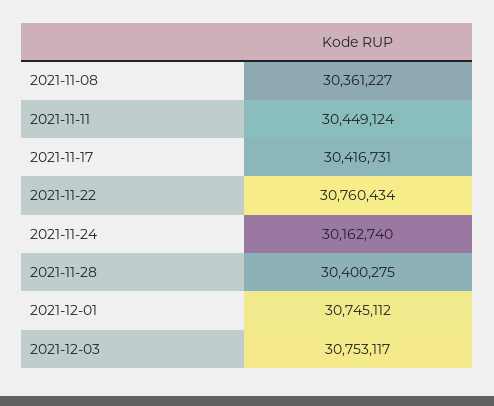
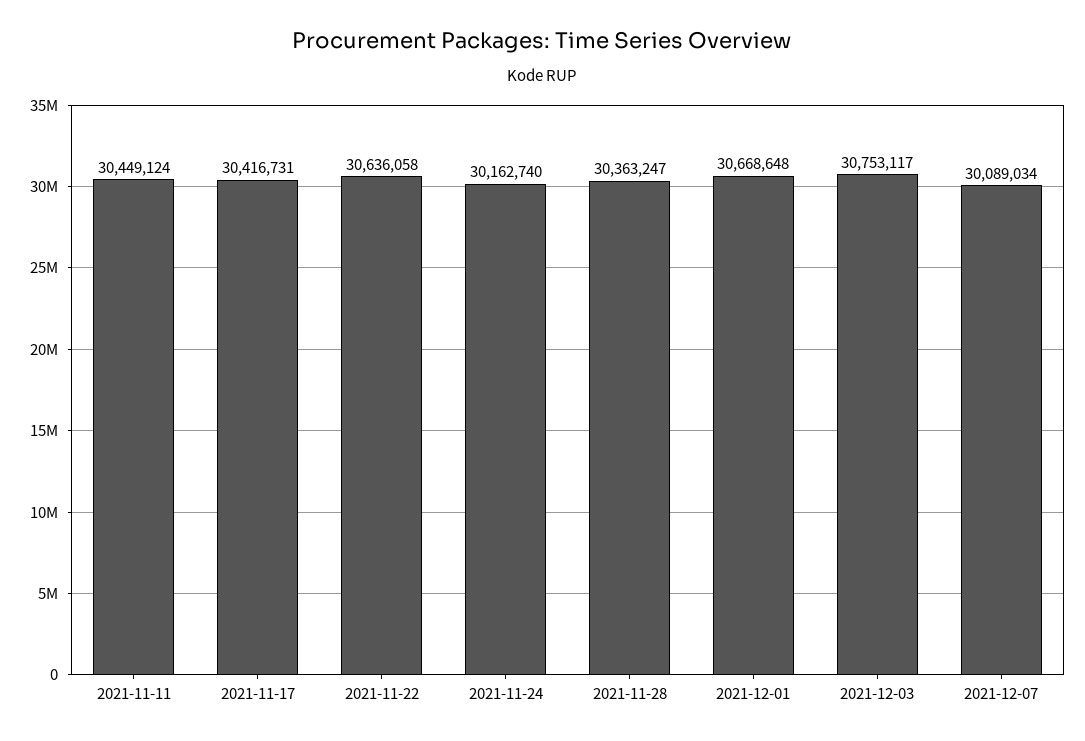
2021-11-08: 30361227 -> none
2021-11-22: 30760434 -> 30636058
2021-11-28: 30400275 -> 30363247
2021-12-01: 30745112 -> 30668648
2021-12-07: none -> 30089034

